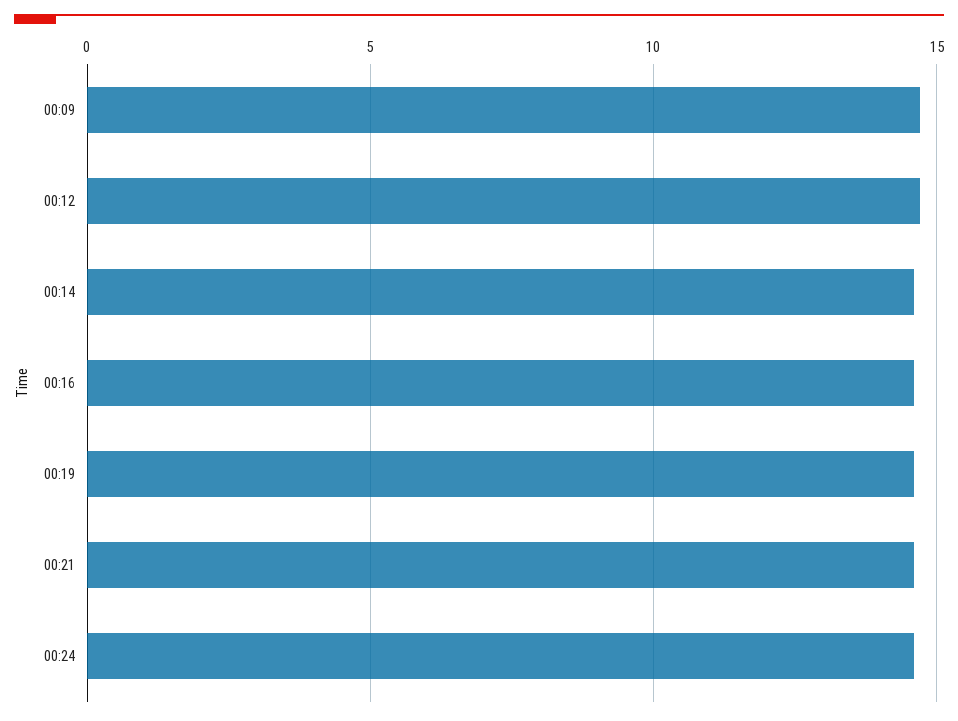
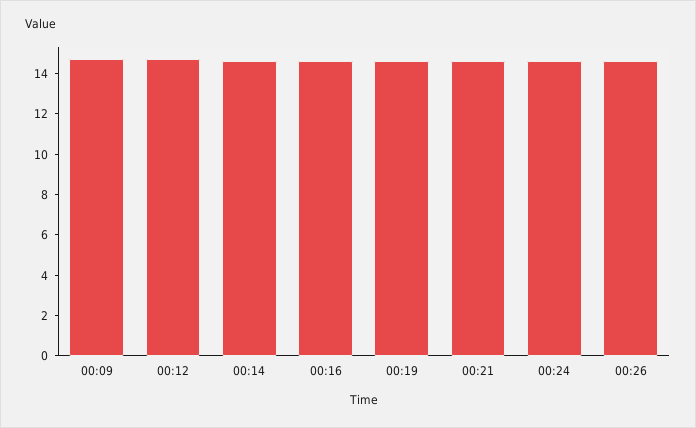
00:26: none -> 14.5

